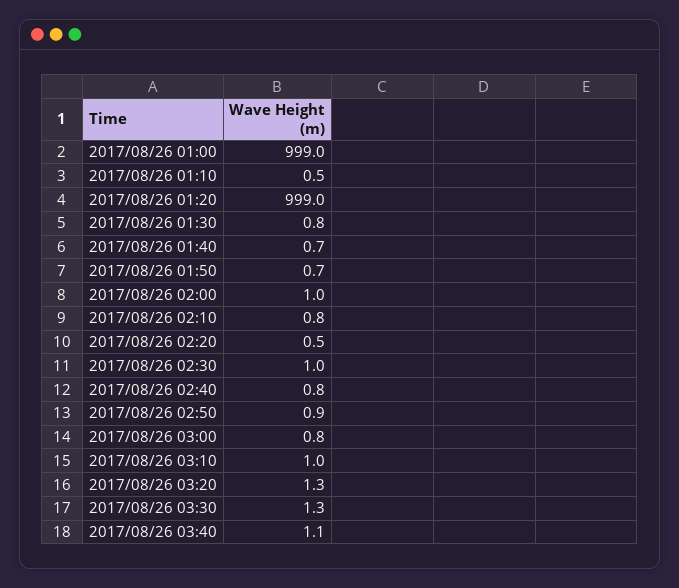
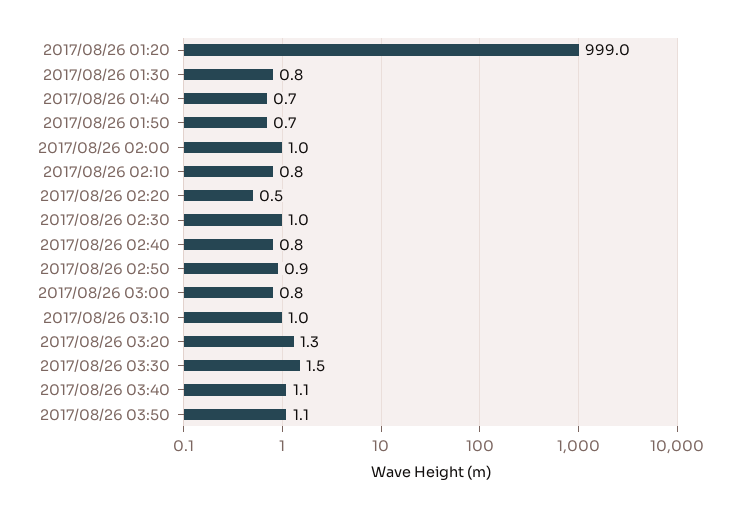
2017/08/26 01:00: 999 -> none
2017/08/26 01:10: 0.5 -> none
2017/08/26 03:30: 1.3 -> 1.5
2017/08/26 03:50: none -> 1.1

